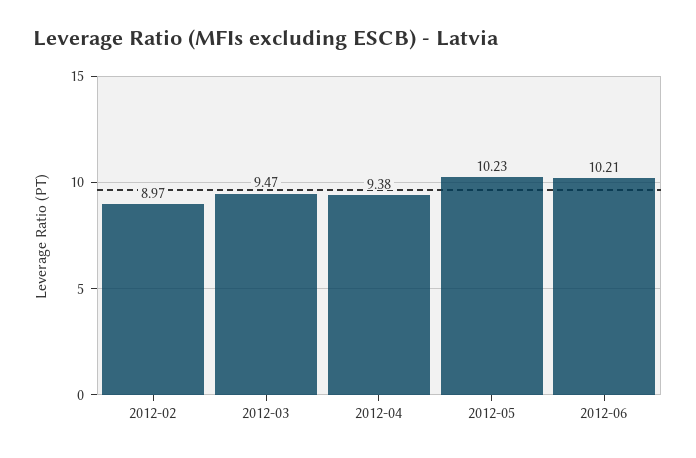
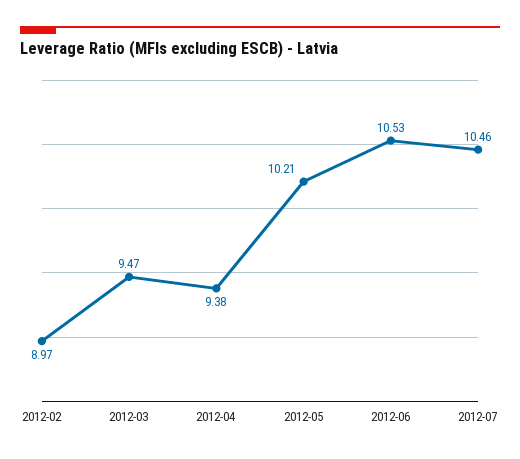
2012-05: 10.23 -> 10.21
2012-06: 10.21 -> 10.53
2012-07: none -> 10.46

